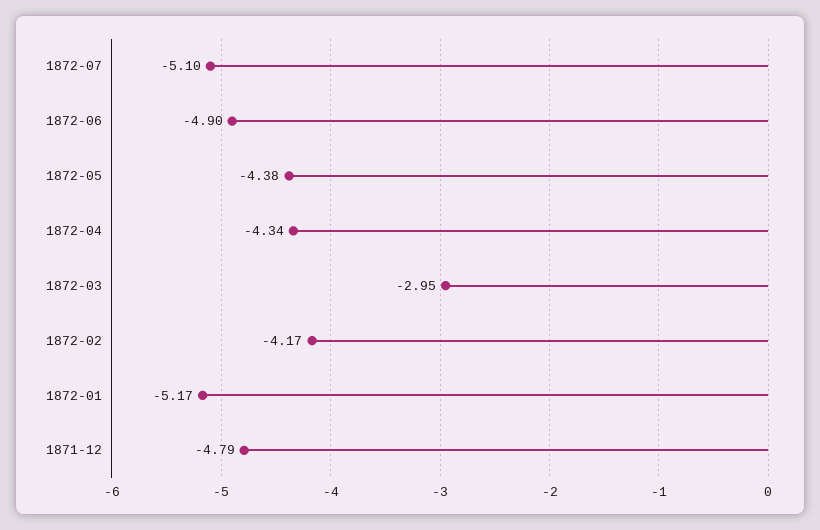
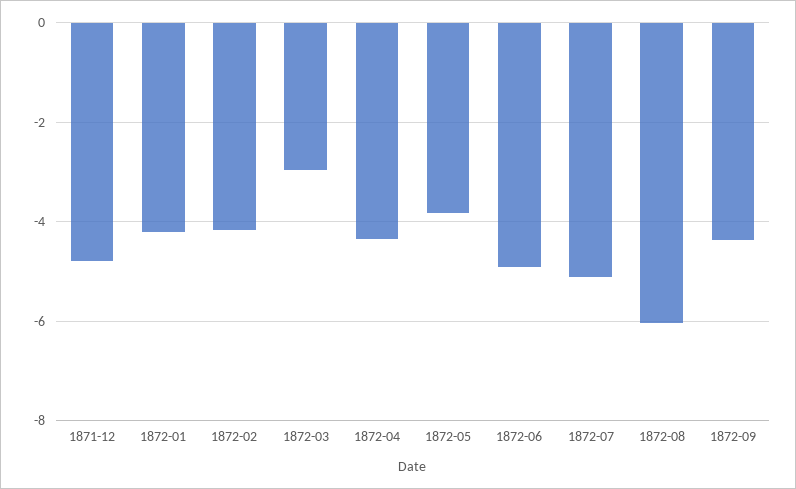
1872-05: -4.38 -> -3.8
1872-01: -5.17 -> -4.2
1872-08: none -> -6
1872-09: none -> -4.4

